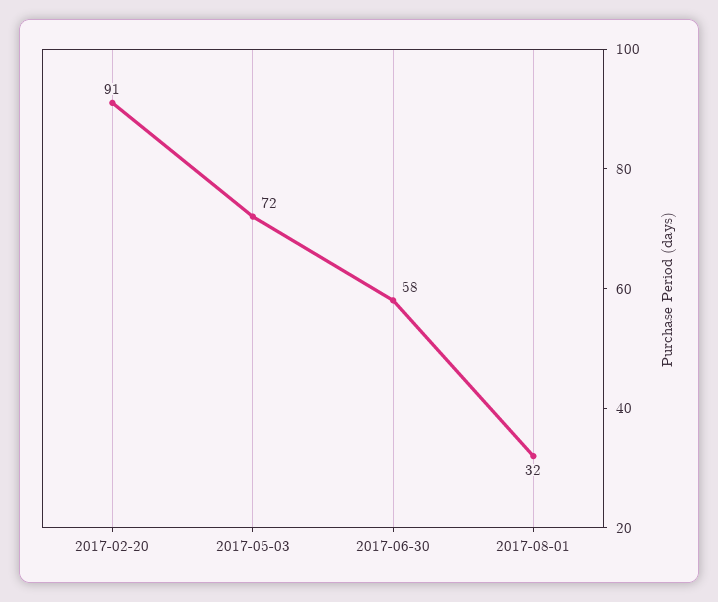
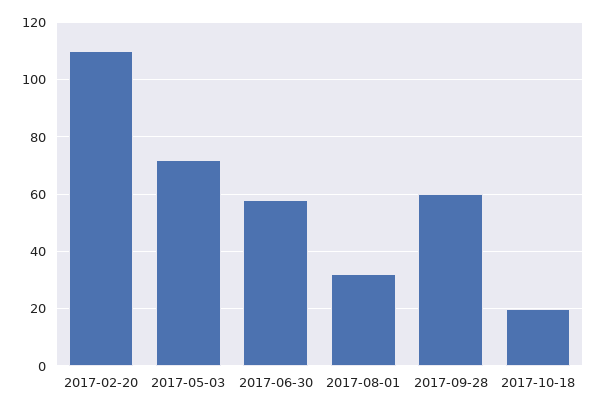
2017-02-20: 91 -> 110
2017-09-28: none -> 60
2017-10-18: none -> 20

